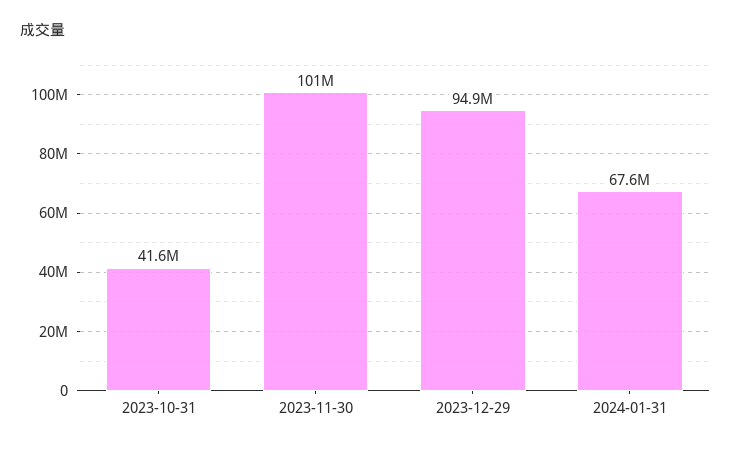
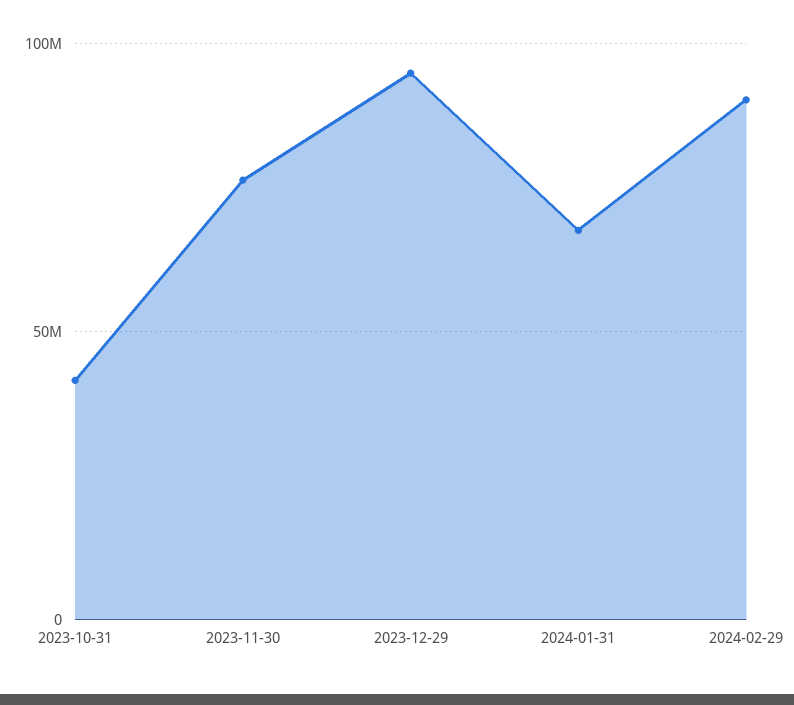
2023-11-30: 101000000 -> 75000000
2024-02-29: none -> 90000000

